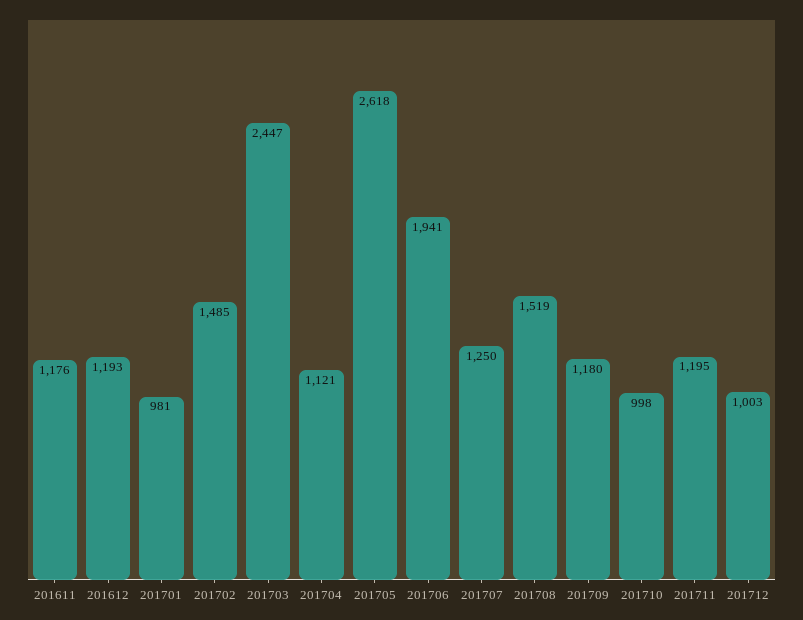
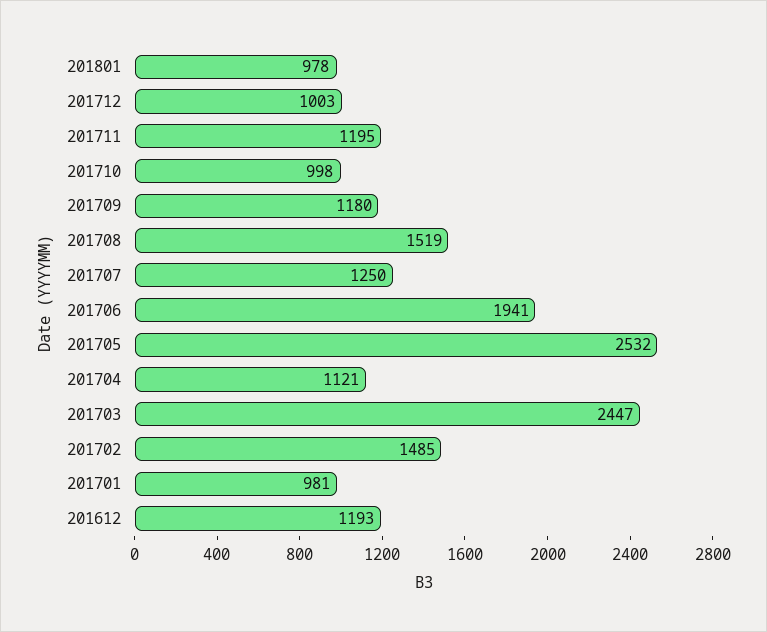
201611: 1176 -> none
201705: 2618 -> 2532
201801: none -> 978

